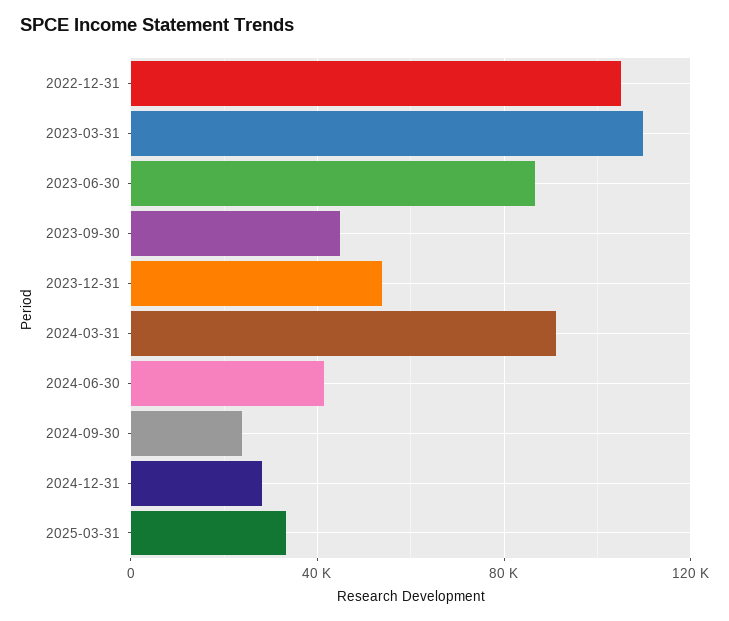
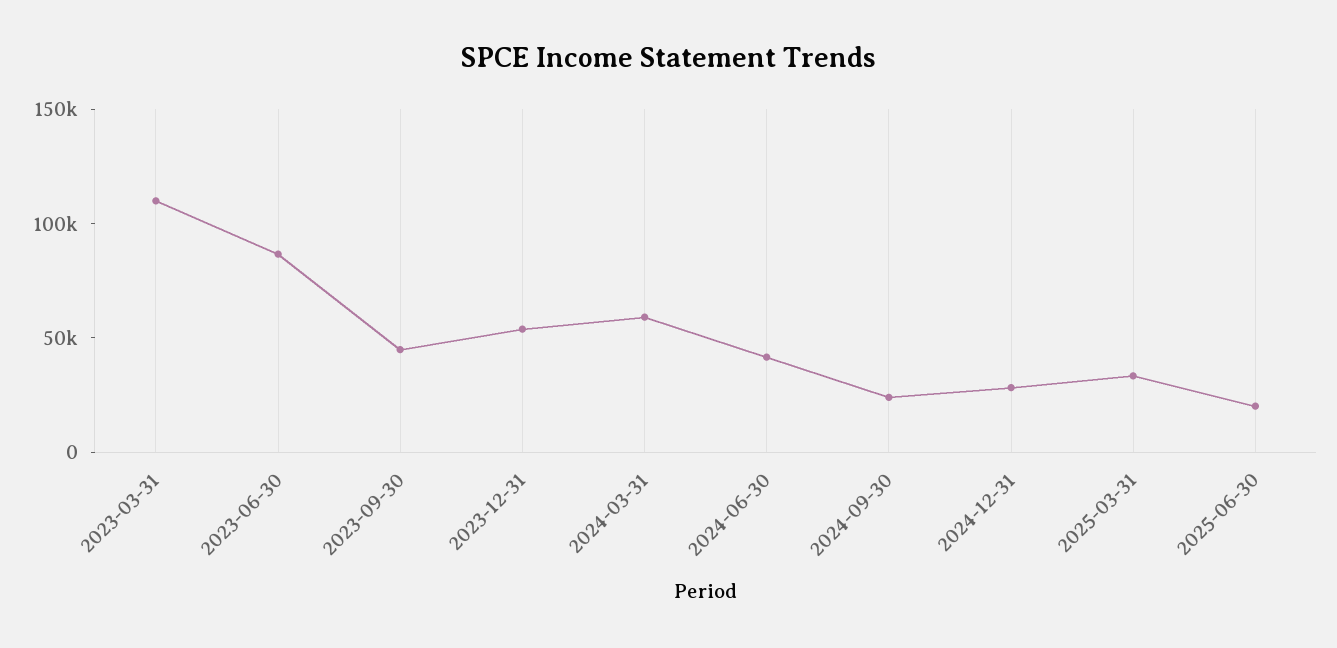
2022-12-31: 105000 -> none
2024-03-31: 90000 -> 60000
2025-06-30: none -> 20000

